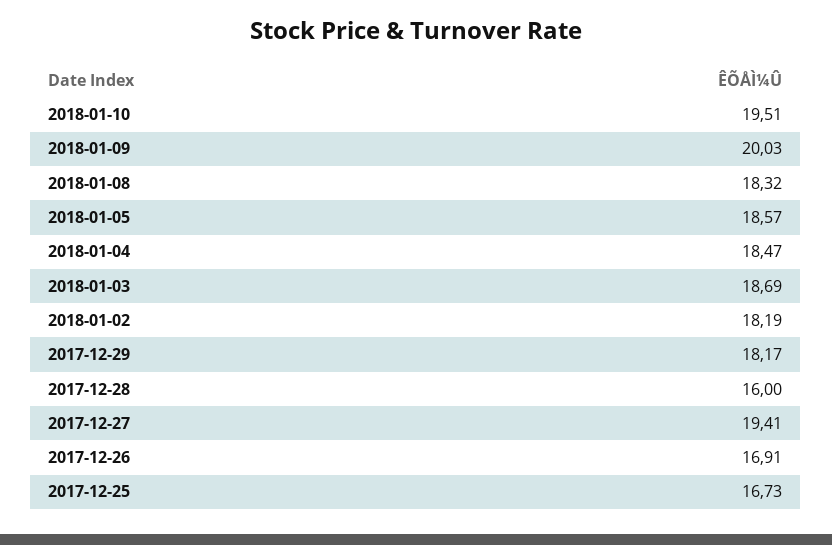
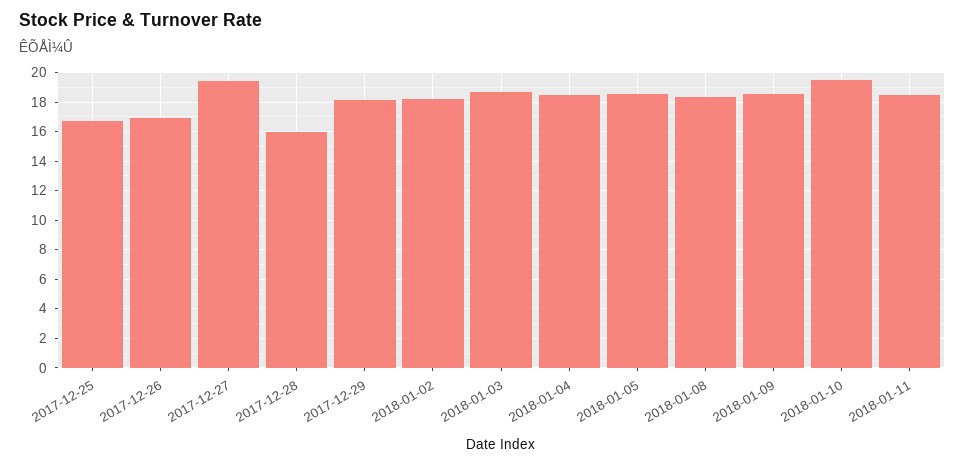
2018-01-09: 20.03 -> 18.5
2018-01-11: none -> 18.5

